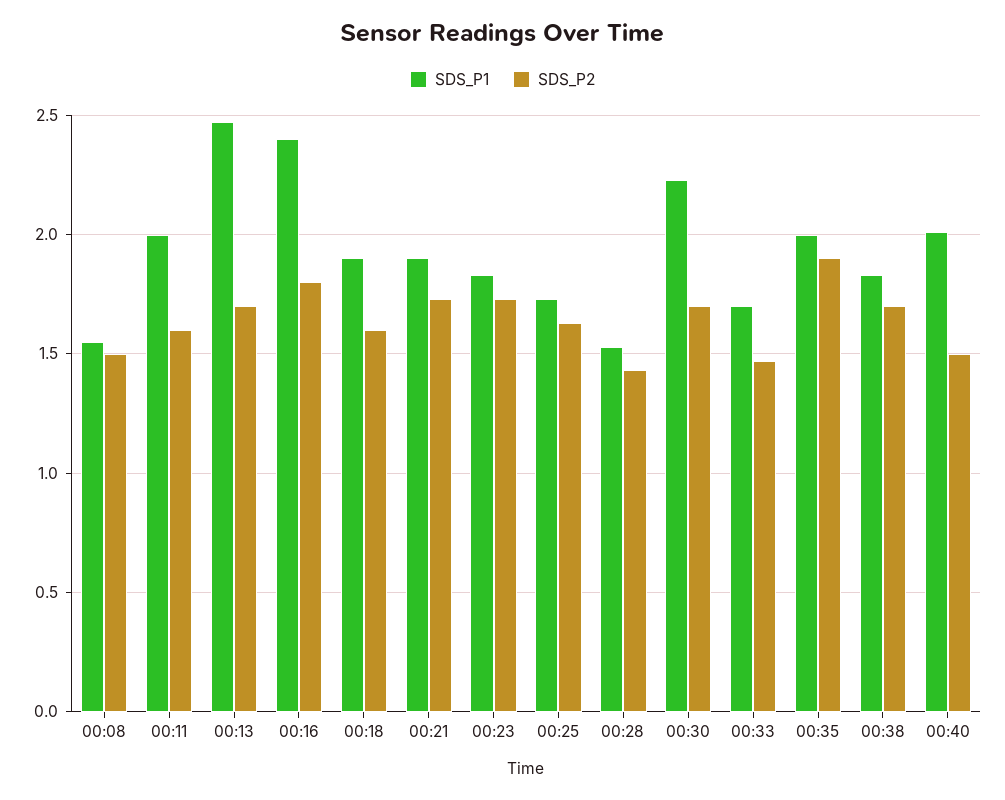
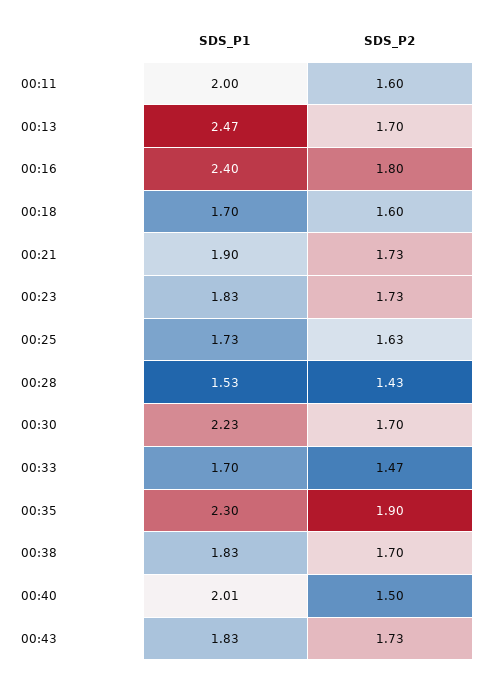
SDS_P1, 00:08: 1.55 -> none
SDS_P2, 00:08: 1.5 -> none
SDS_P1, 00:18: 1.9 -> 1.7
SDS_P1, 00:35: 2 -> 2.3
SDS_P1, 00:43: none -> 1.83
SDS_P2, 00:43: none -> 1.73

